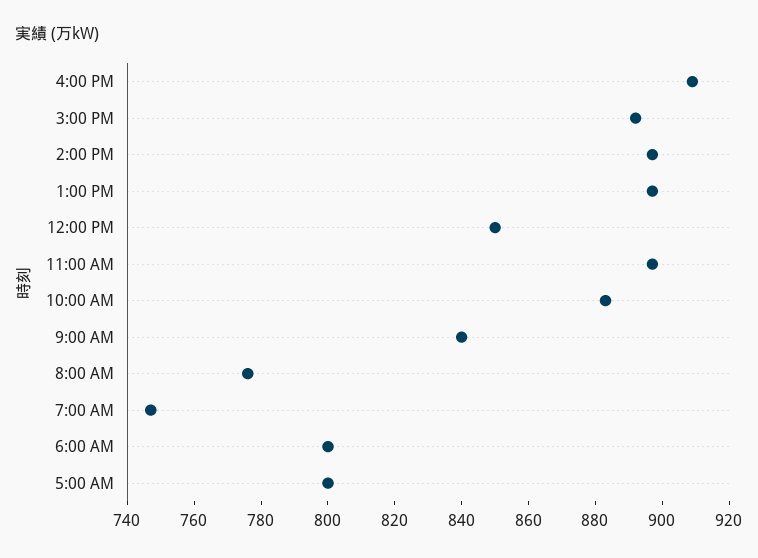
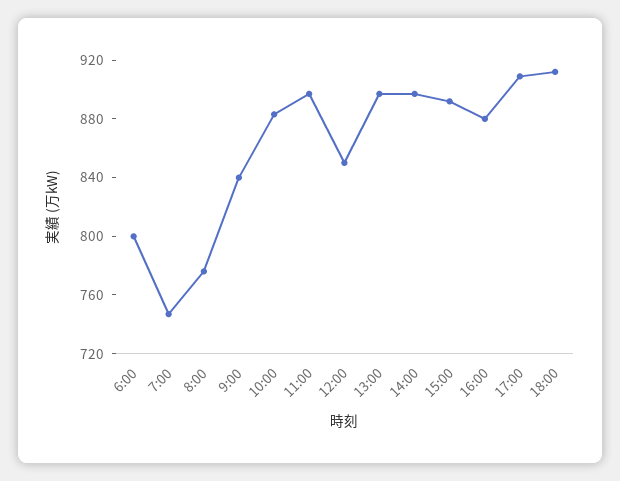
4:00 PM: 910 -> 880
5:00 AM: 800 -> none
17:00: none -> 910
18:00: none -> 910

